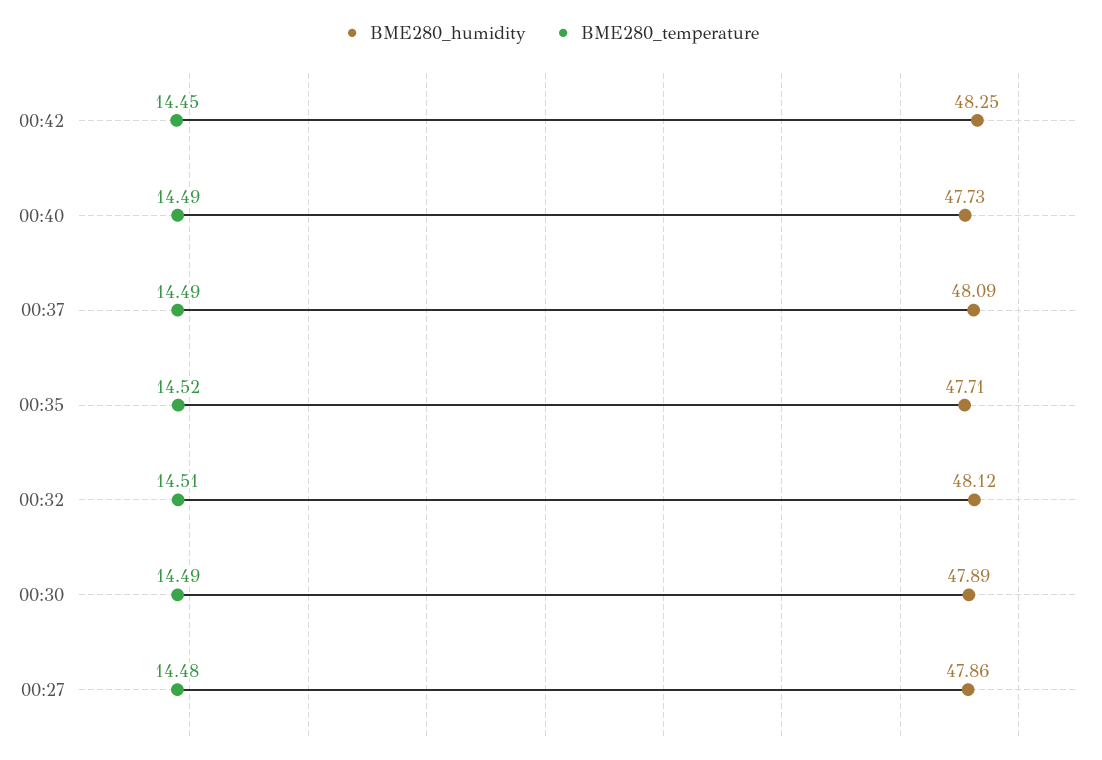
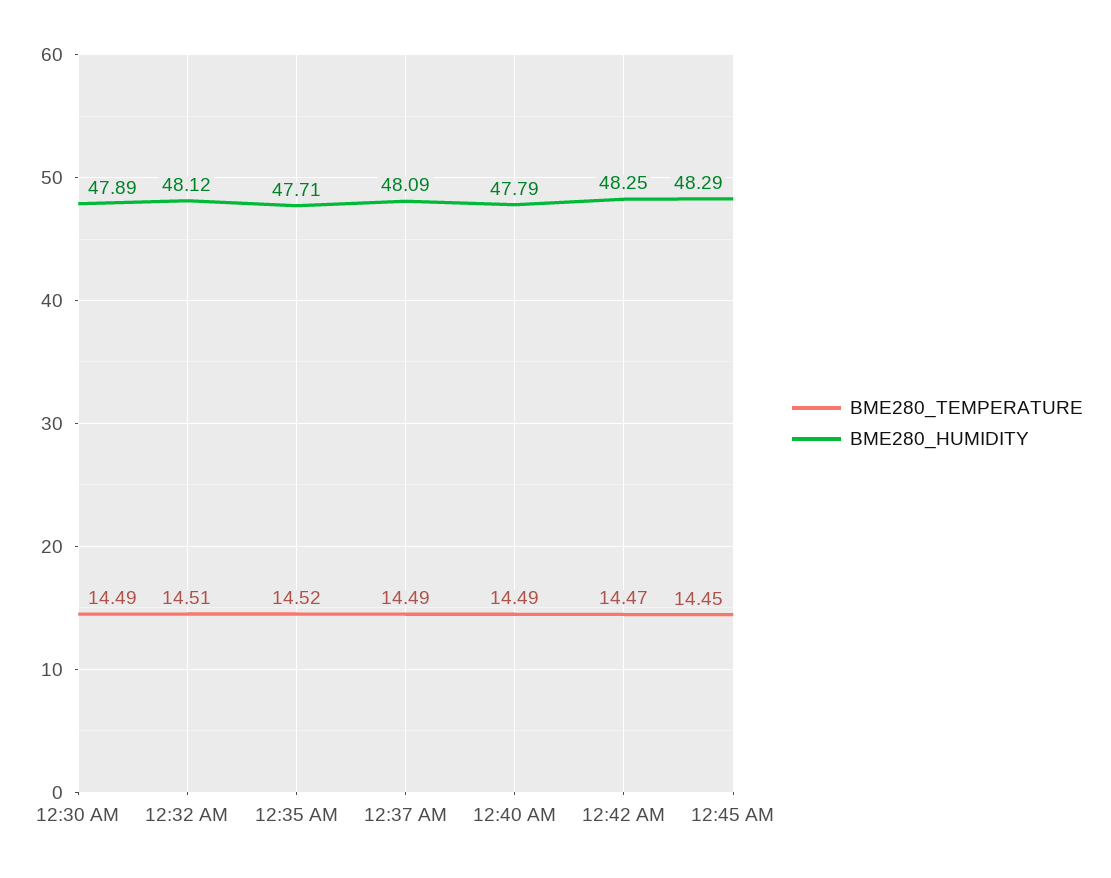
BME280_temperature, 00:42: 14.45 -> 14.47
BME280_humidity, 00:40: 47.73 -> 47.79
BME280_humidity, 00:27: 47.86 -> none
BME280_temperature, 00:27: 14.48 -> none
BME280_temperature, 12:45 AM: none -> 14.45
BME280_humidity, 12:45 AM: none -> 48.29

